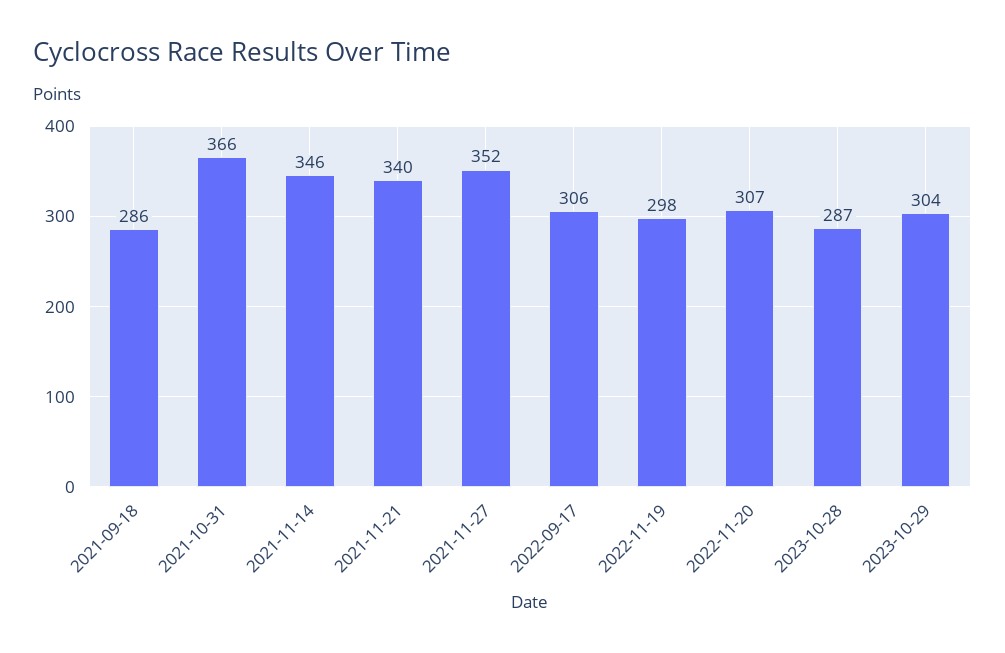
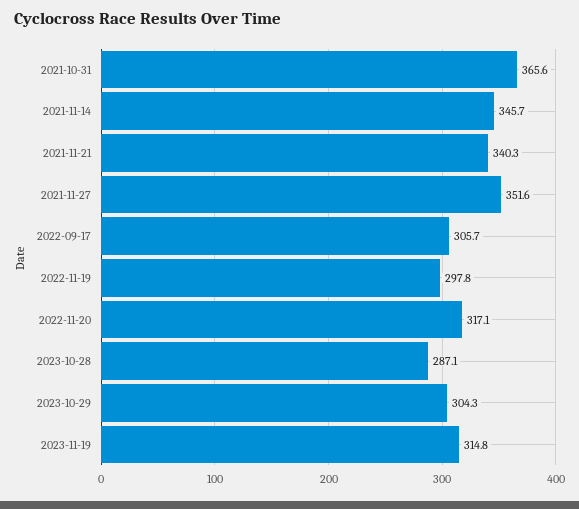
2021-09-18: 286 -> none
2022-11-20: 307 -> 317.1
2023-11-19: none -> 314.8

